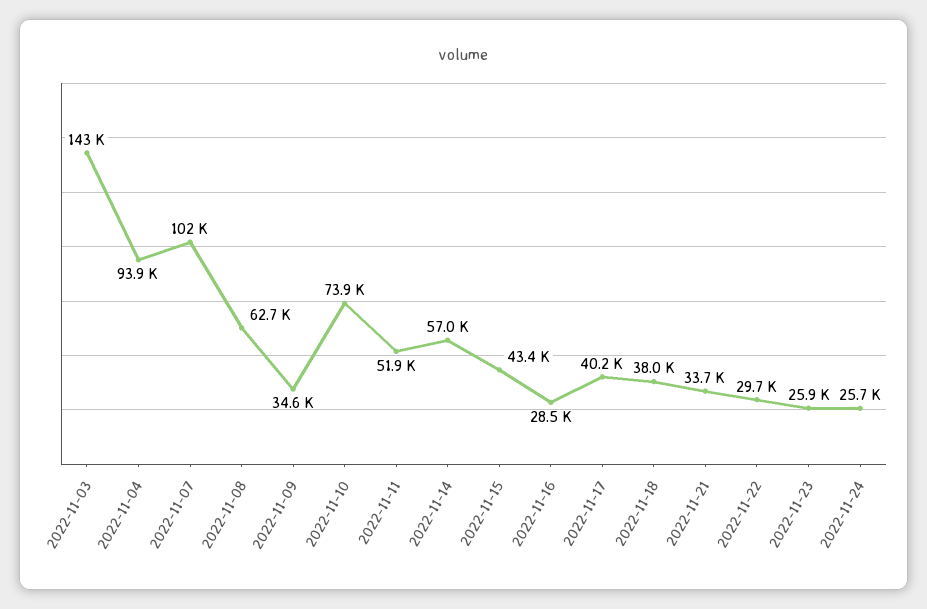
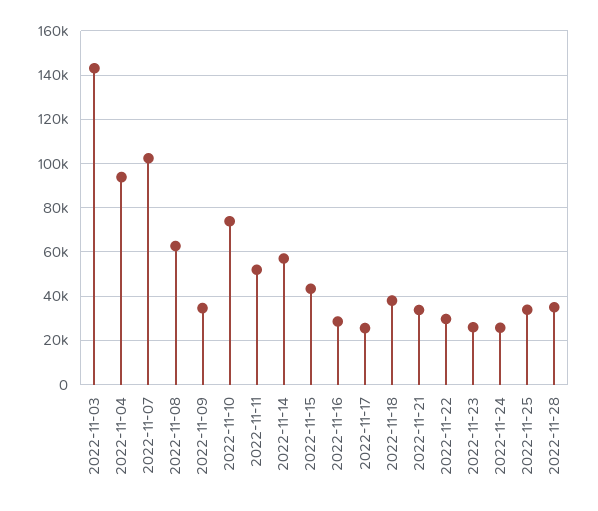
2022-11-17: 40200 -> 25000
2022-11-25: none -> 35000
2022-11-28: none -> 35000

